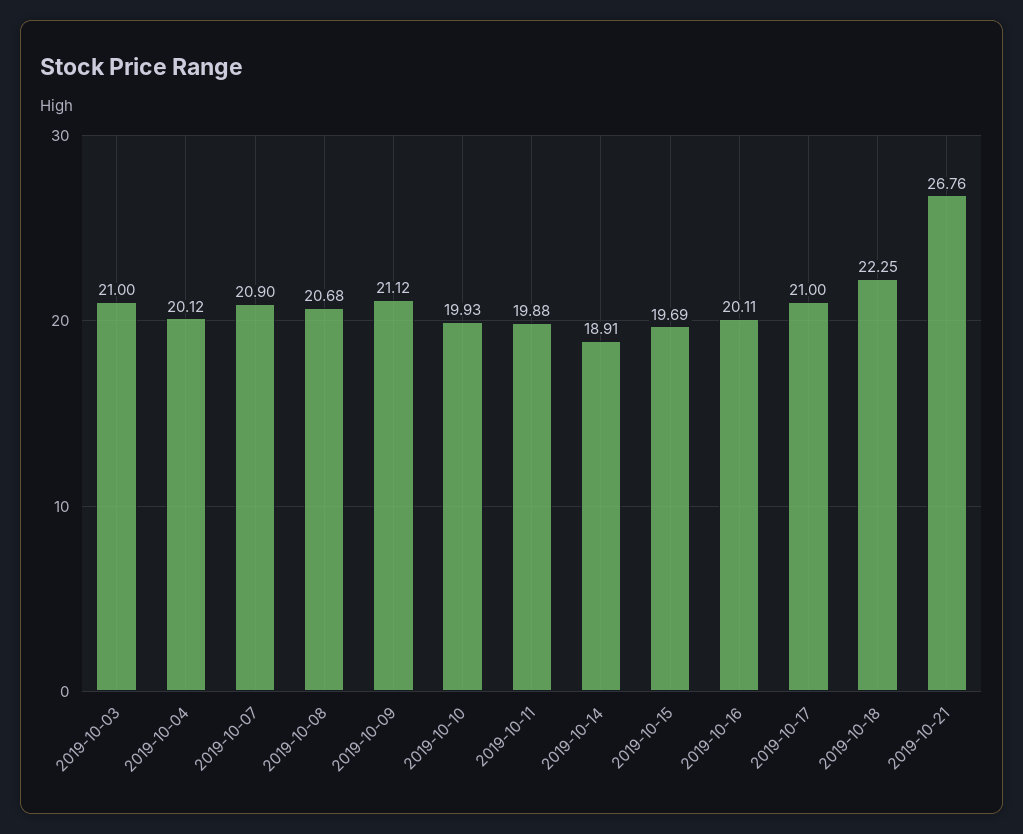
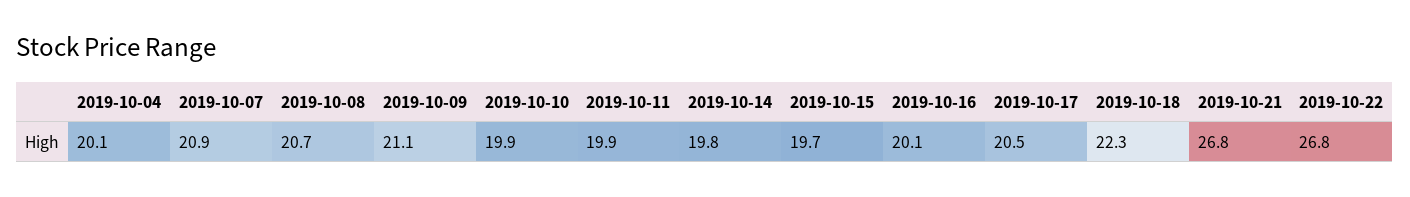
2019-10-03: 21 -> none
2019-10-14: 18.91 -> 19.8
2019-10-17: 21 -> 20.5
2019-10-22: none -> 26.8

